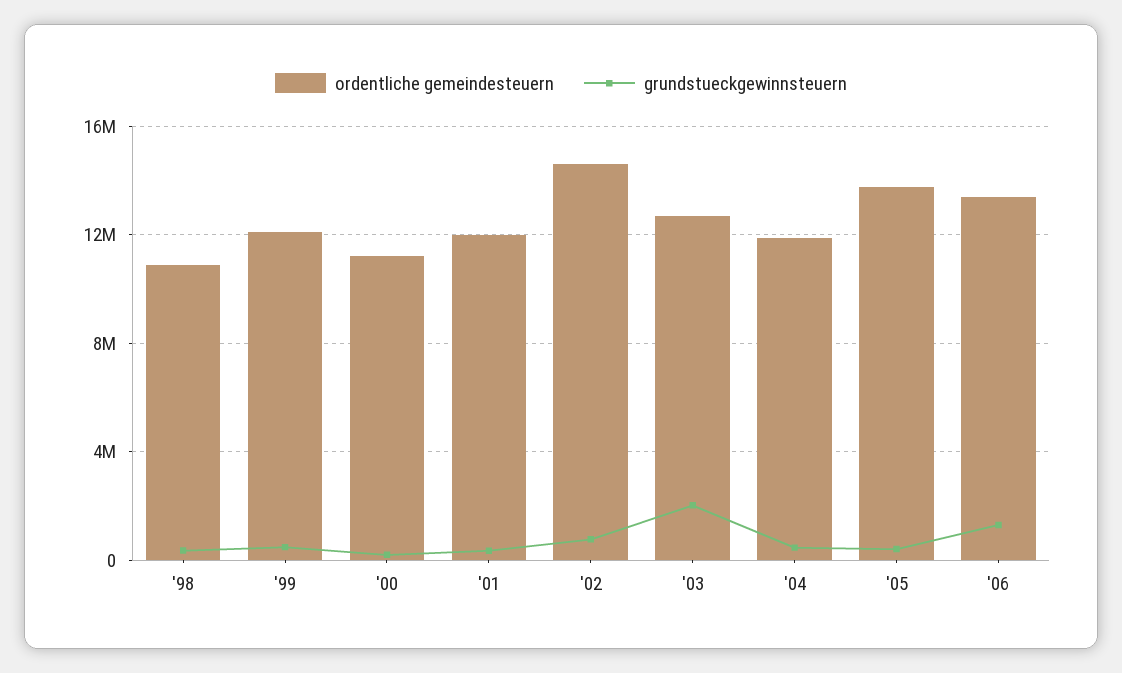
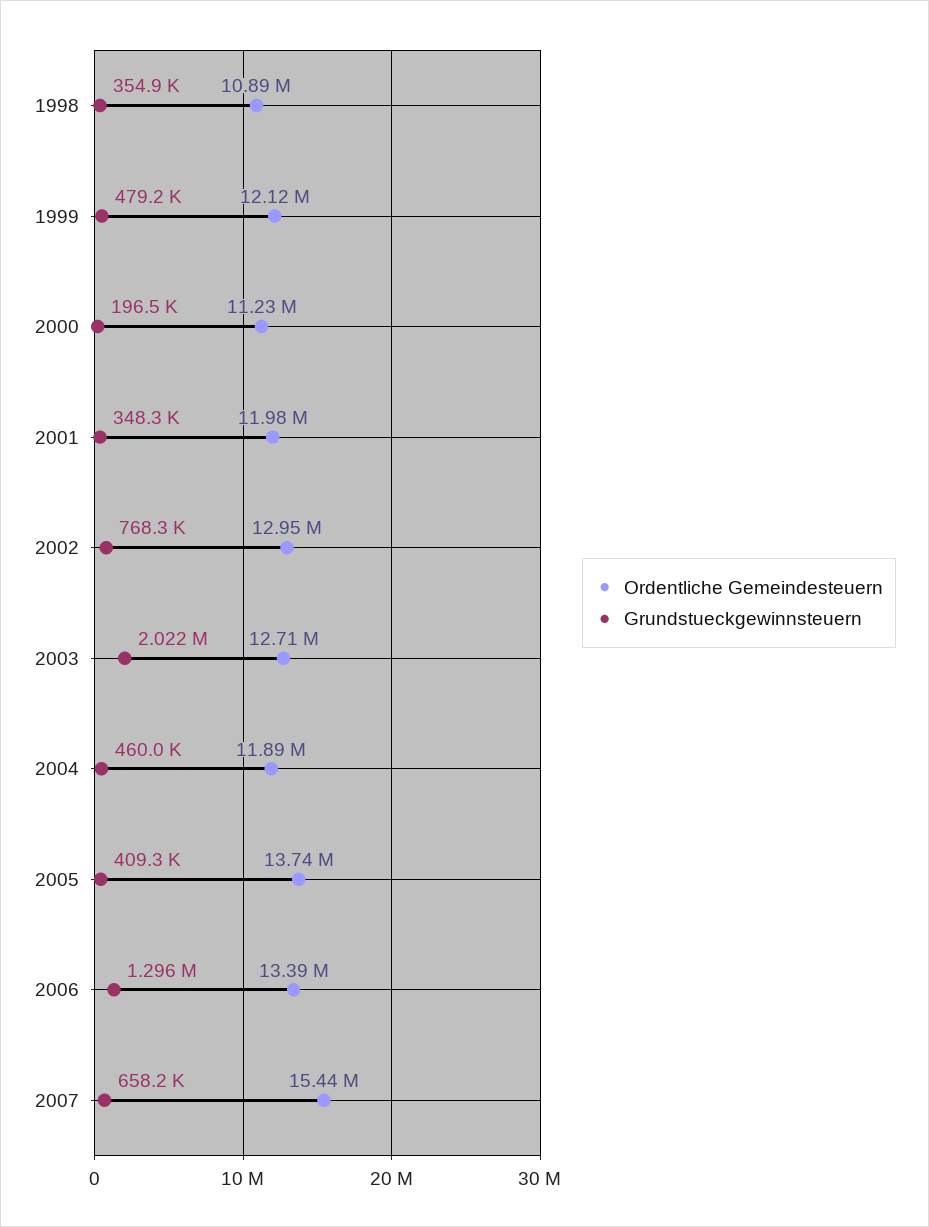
ordentliche gemeindesteuern, '02: 14500000 -> 12950000
ordentliche gemeindesteuern, 2007: none -> 15440000
grundstueckgewinnsteuern, 2007: none -> 658200

